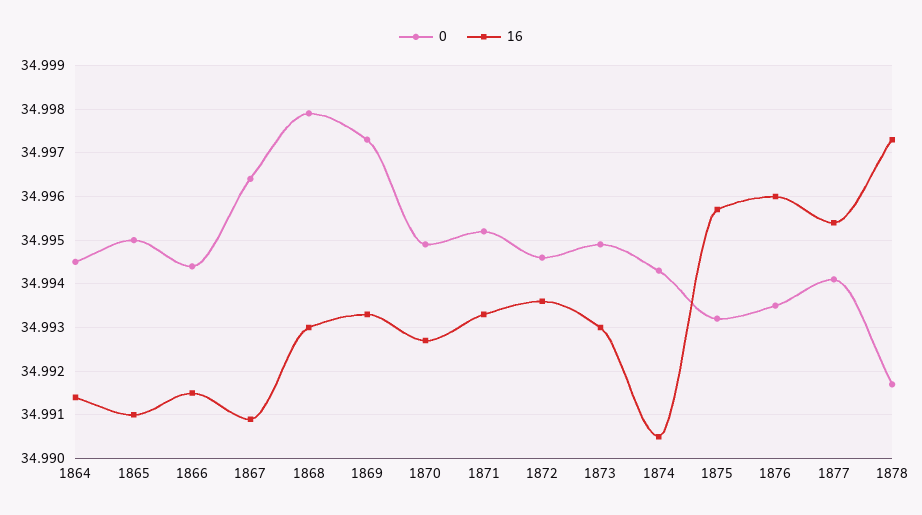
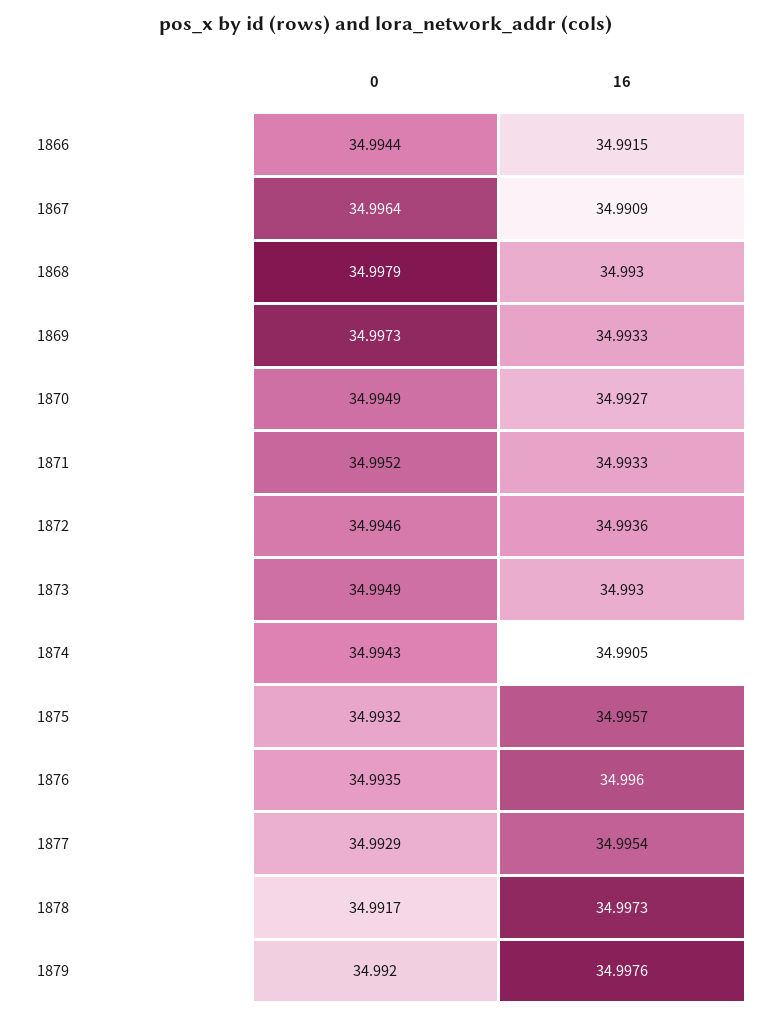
0, 1864: 34.9945 -> none
16, 1864: 34.9915 -> none
0, 1865: 34.995 -> none
16, 1865: 34.991 -> none
0, 1877: 34.994 -> 34.9929
0, 1879: none -> 34.992
16, 1879: none -> 34.9976

